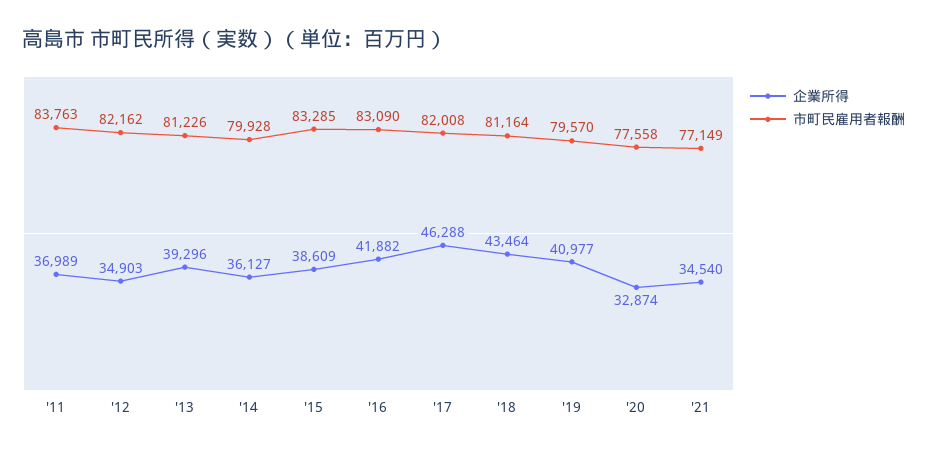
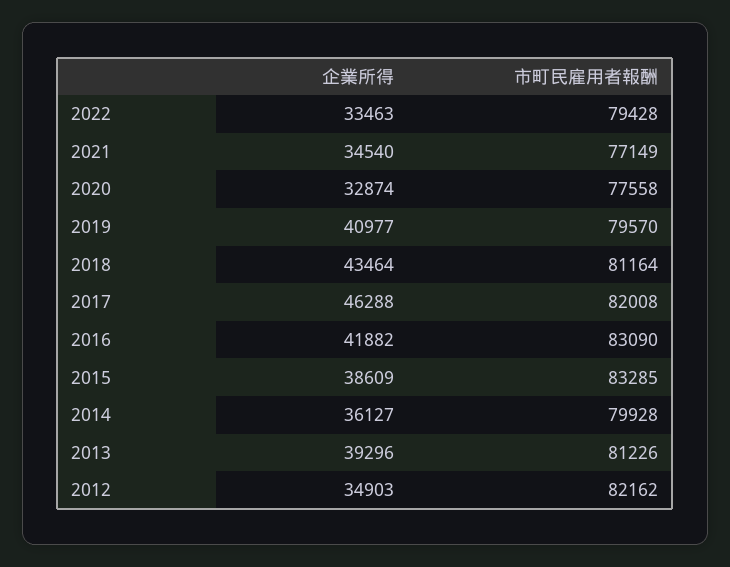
企業所得, '11: 36989 -> none
市町民雇用者報酬, '11: 83763 -> none
企業所得, 2022: none -> 33463
市町民雇用者報酬, 2022: none -> 79428

